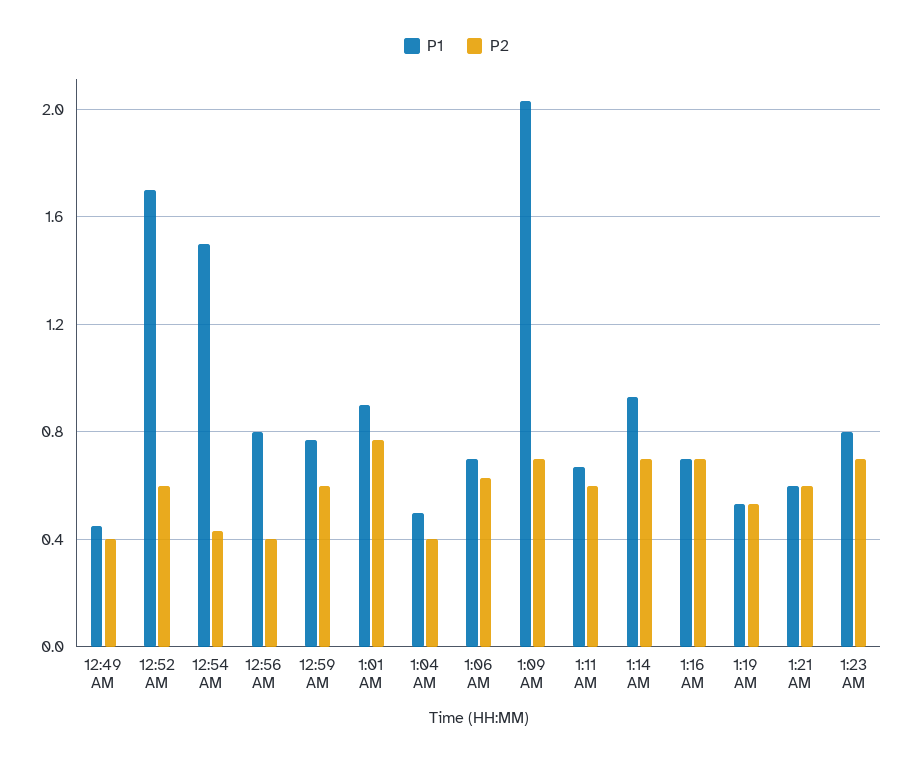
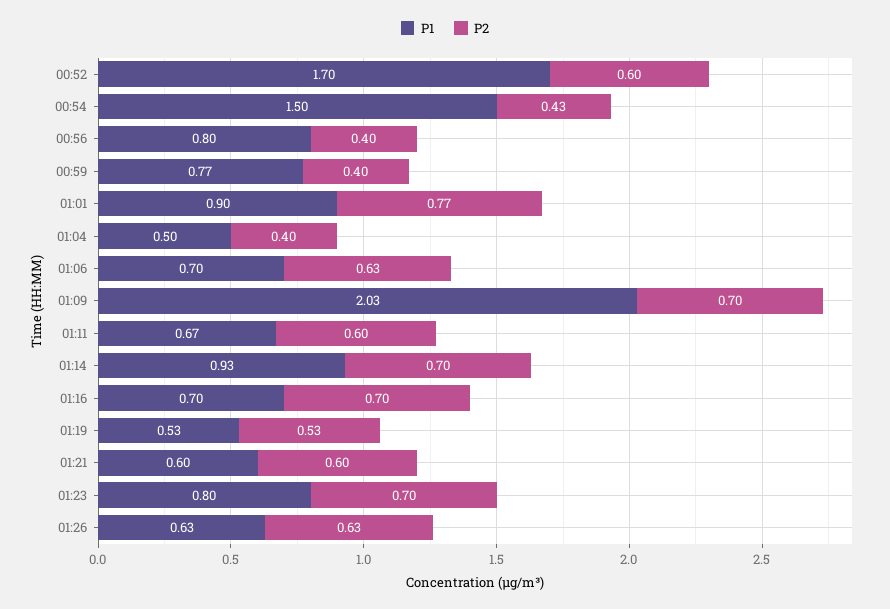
P1, 12:49 AM: 0.45 -> none
P2, 12:49 AM: 0.4 -> none
P2, 12:59 AM: 0.6 -> 0.4
P1, 01:26: none -> 0.63
P2, 01:26: none -> 0.63

